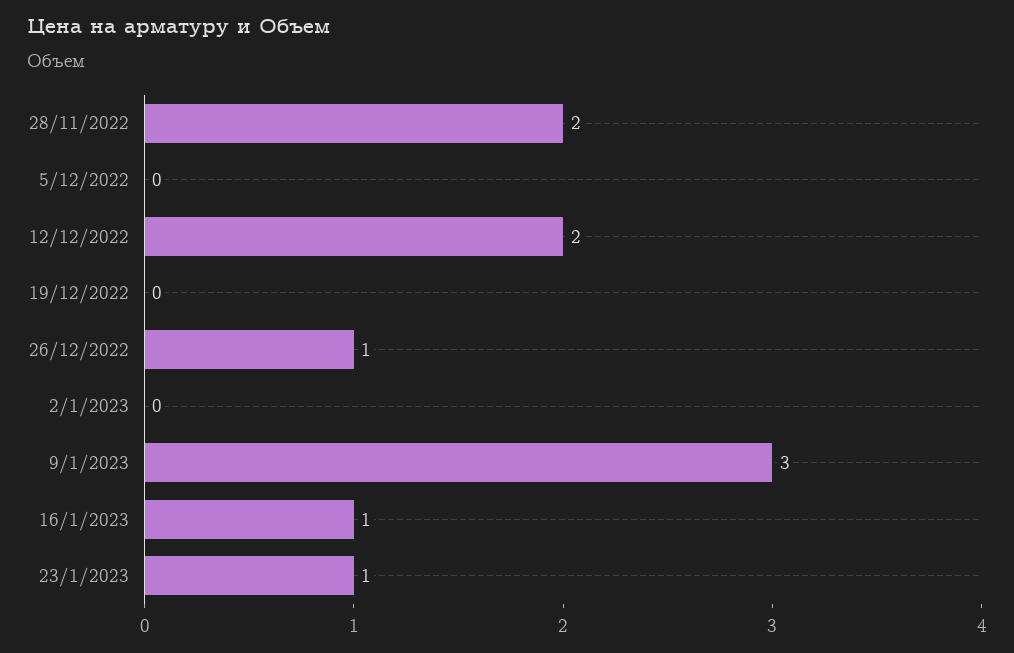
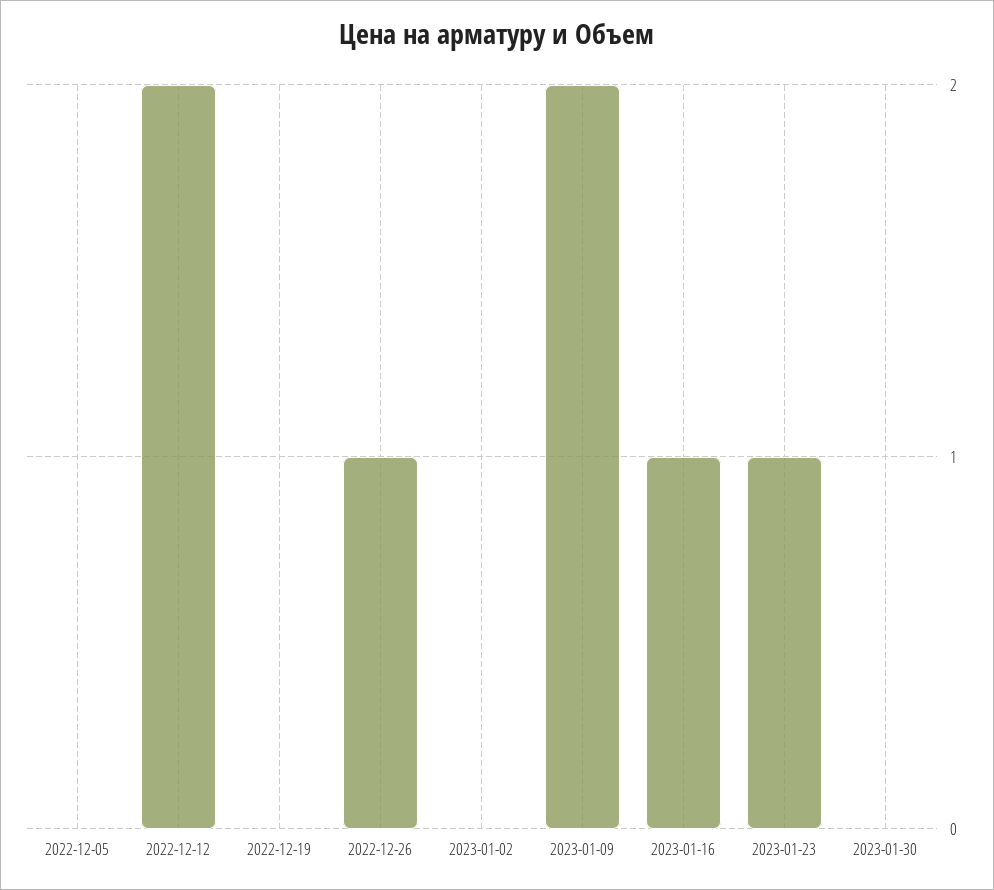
28/11/2022: 2 -> none
9/1/2023: 3 -> 2
2023-01-30: none -> 0

